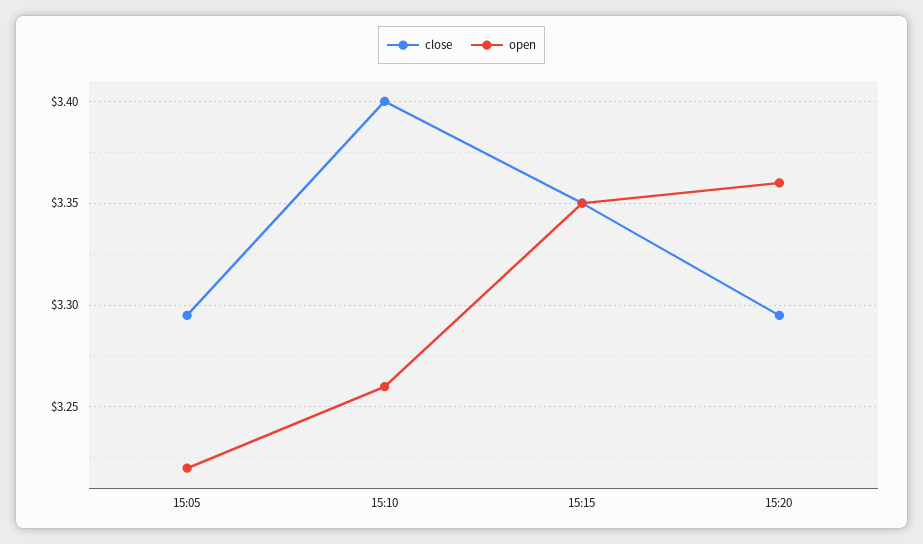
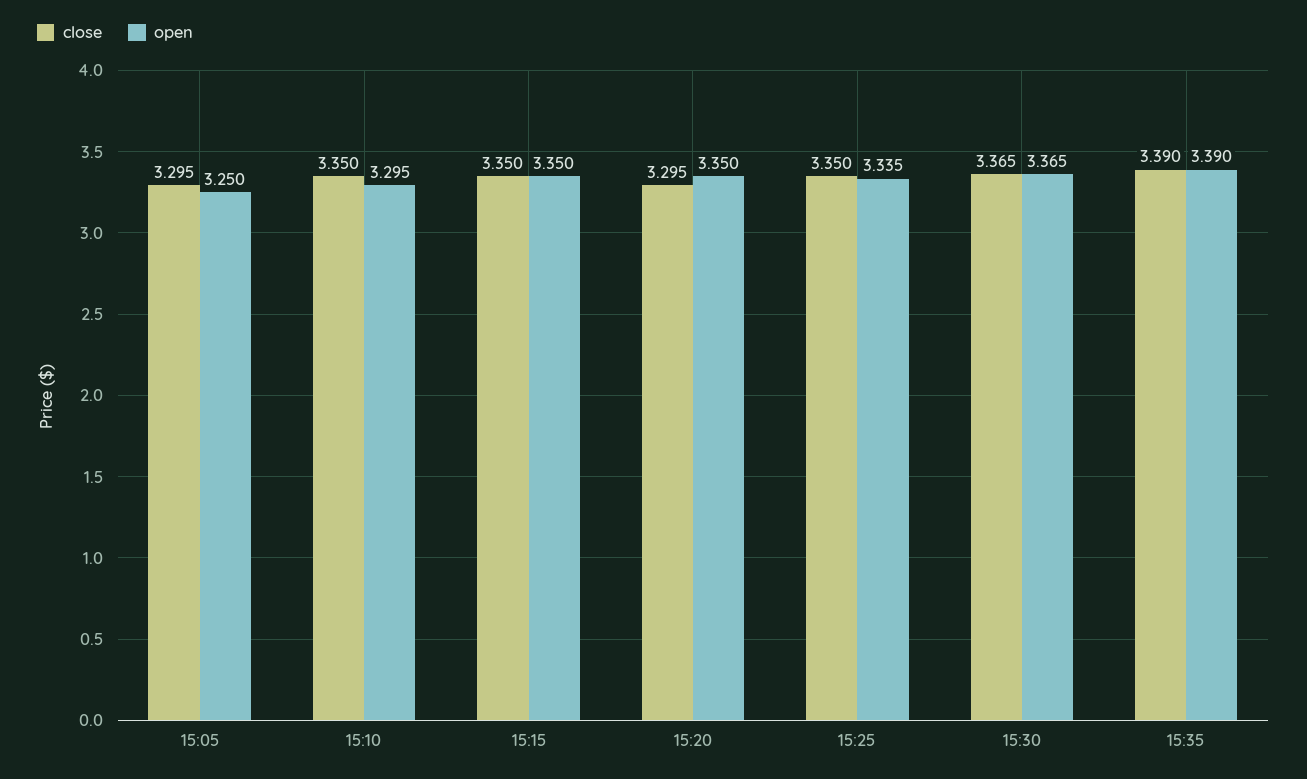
open, 15:05: 3.22 -> 3.25
close, 15:10: 3.4 -> 3.35
open, 15:10: 3.26 -> 3.295
open, 15:20: 3.36 -> 3.35
close, 15:25: none -> 3.35
open, 15:25: none -> 3.335
close, 15:30: none -> 3.365
open, 15:30: none -> 3.365
close, 15:35: none -> 3.39
open, 15:35: none -> 3.39

